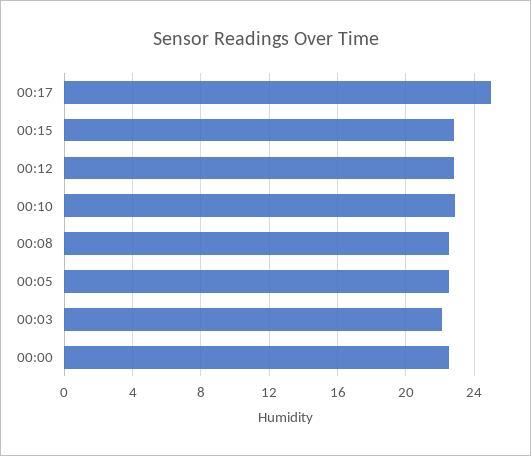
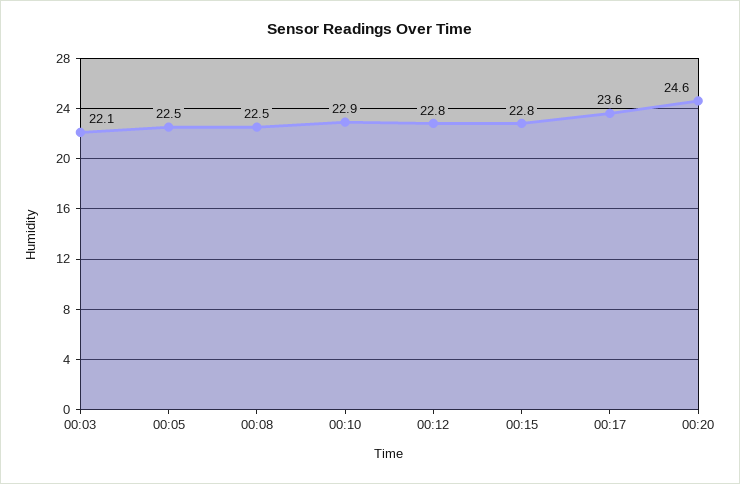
00:17: 25 -> 23.6
00:00: 22.5 -> none
00:20: none -> 24.6

